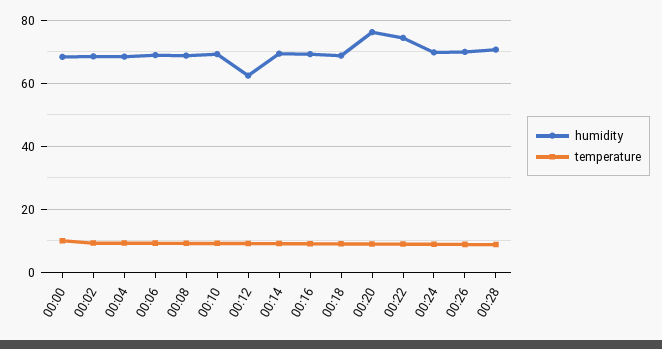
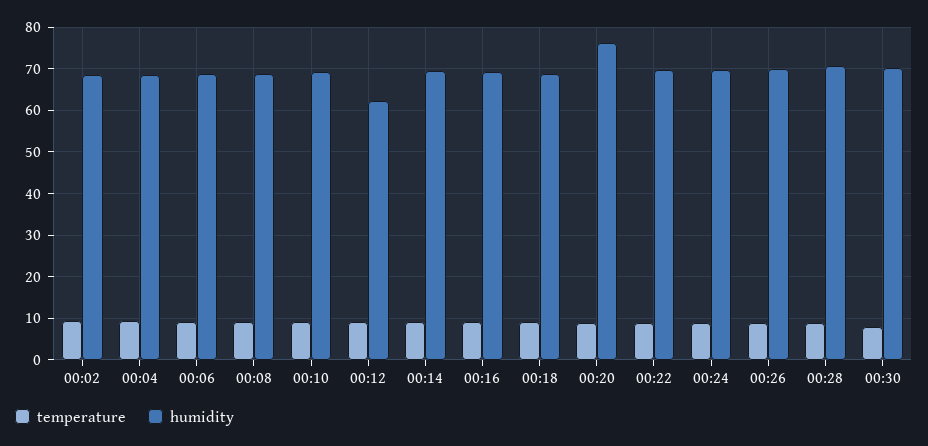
humidity, 00:00: 68 -> none
temperature, 00:00: 10 -> none
humidity, 00:22: 74 -> 70
temperature, 00:30: none -> 8
humidity, 00:30: none -> 70

